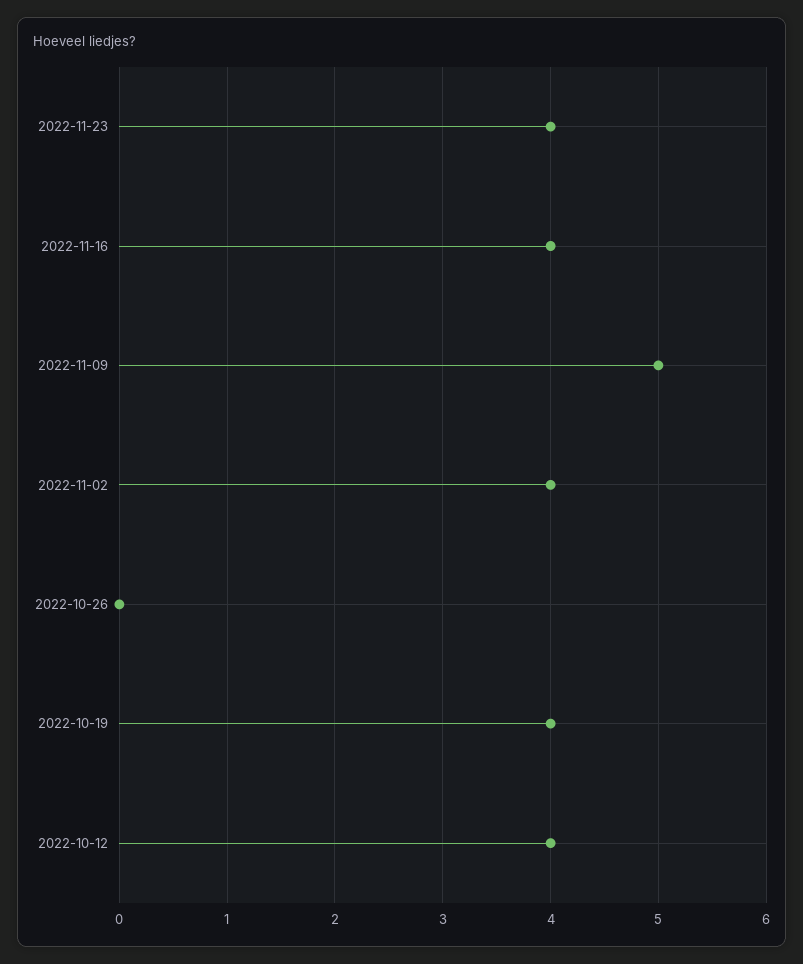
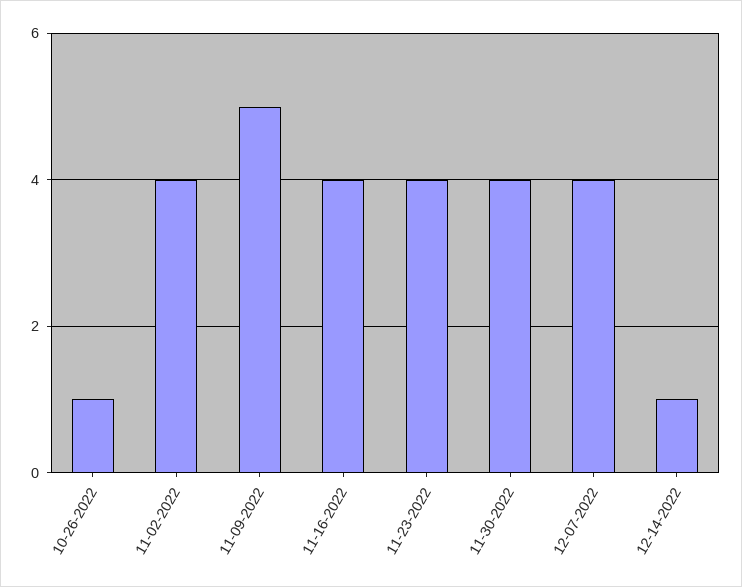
2022-10-26: 0 -> 1
2022-10-19: 4 -> none
2022-10-12: 4 -> none
11-30-2022: none -> 4
12-07-2022: none -> 4
12-14-2022: none -> 1

